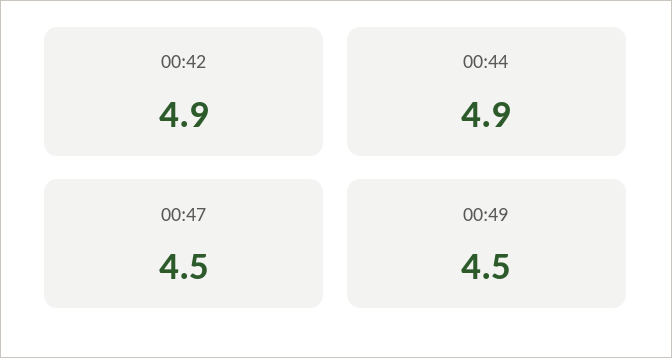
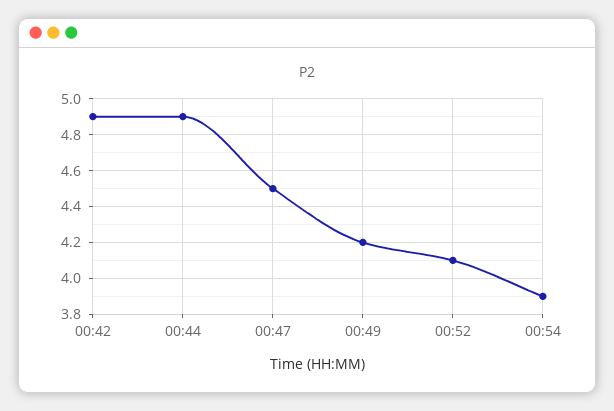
00:49: 4.5 -> 4.2
00:52: none -> 4.1
00:54: none -> 3.9

